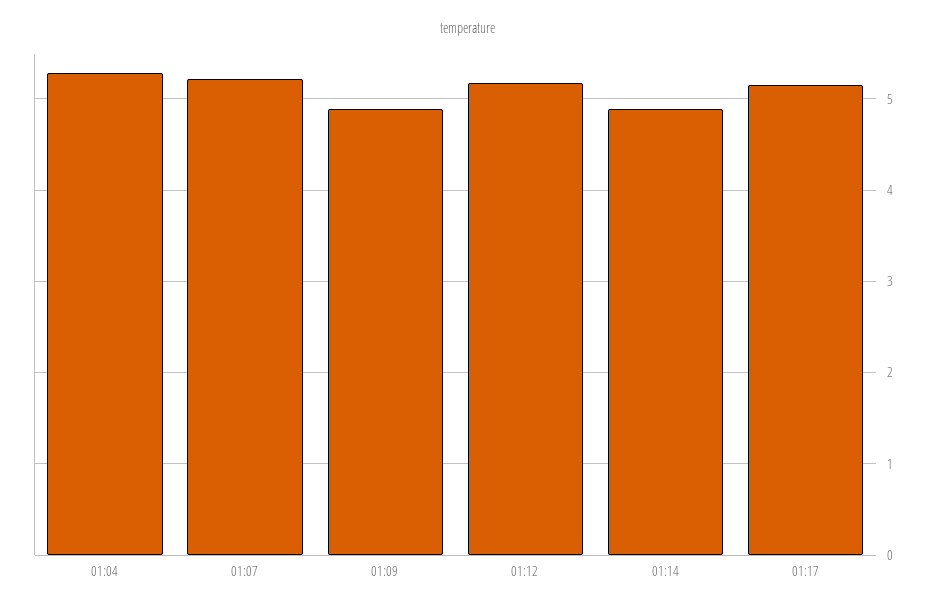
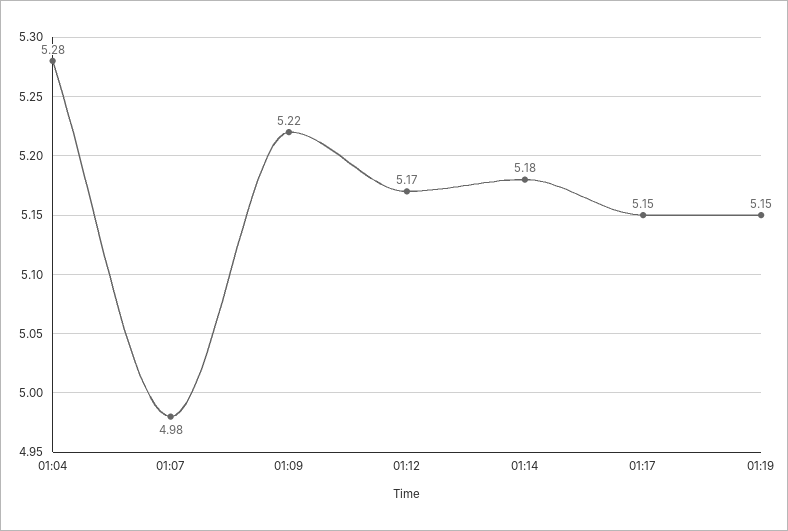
01:07: 5.2 -> 4.98
01:09: 4.9 -> 5.22
01:14: 4.9 -> 5.18
01:19: none -> 5.15

